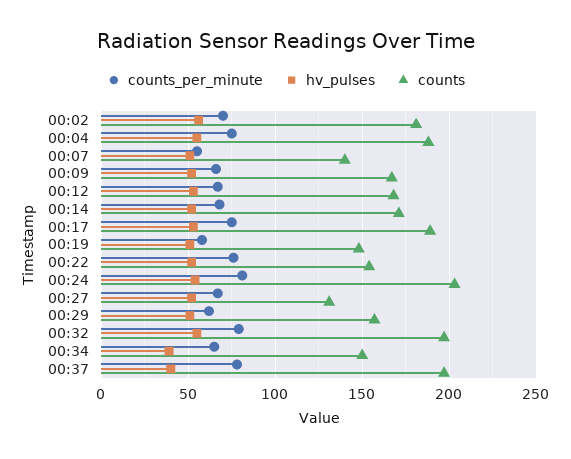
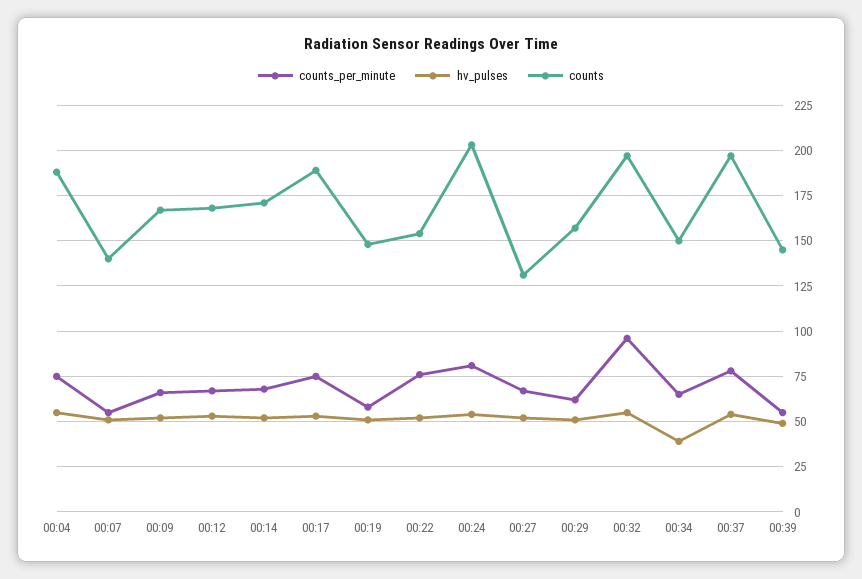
counts_per_minute, 00:02: 70 -> none
hv_pulses, 00:02: 55 -> none
counts, 00:02: 180 -> none
counts_per_minute, 00:32: 80 -> 95
hv_pulses, 00:37: 40 -> 55
counts_per_minute, 00:39: none -> 55
hv_pulses, 00:39: none -> 50
counts, 00:39: none -> 145

